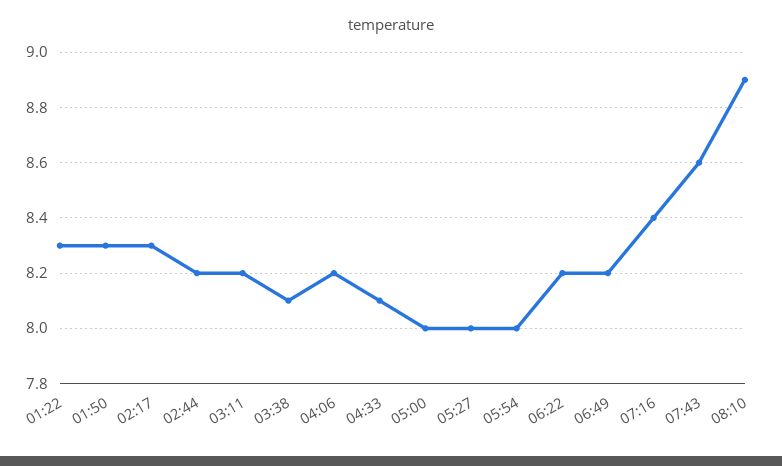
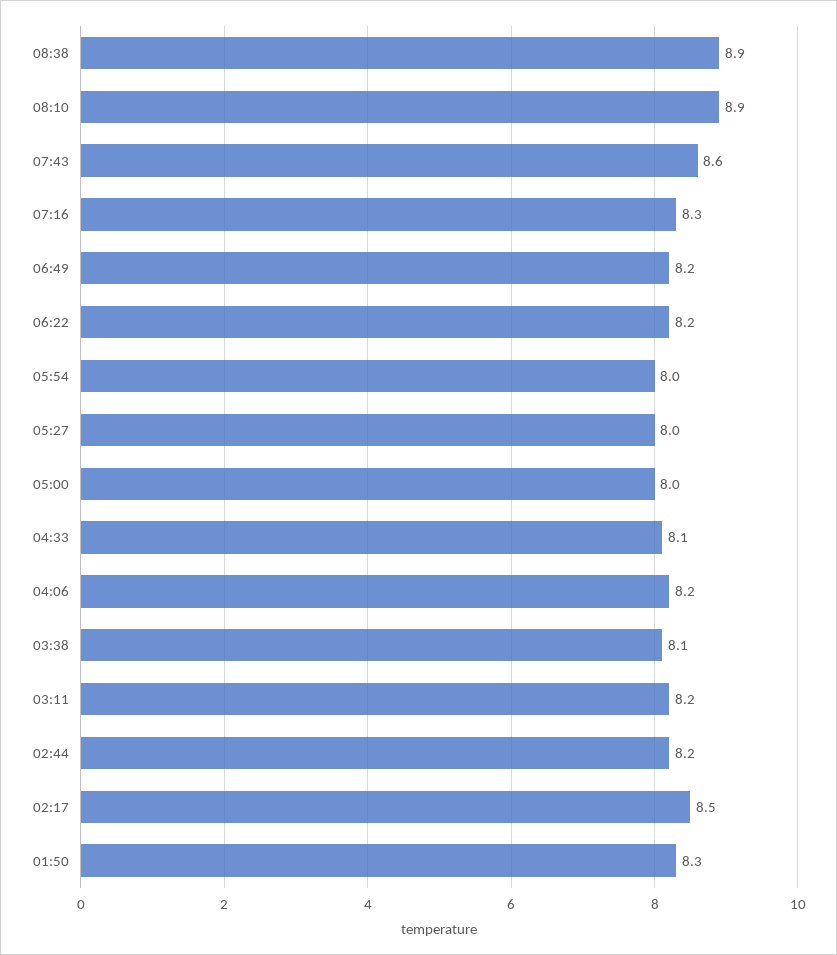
01:22: 8.3 -> none
02:17: 8.3 -> 8.5
07:16: 8.4 -> 8.3
08:38: none -> 8.9

